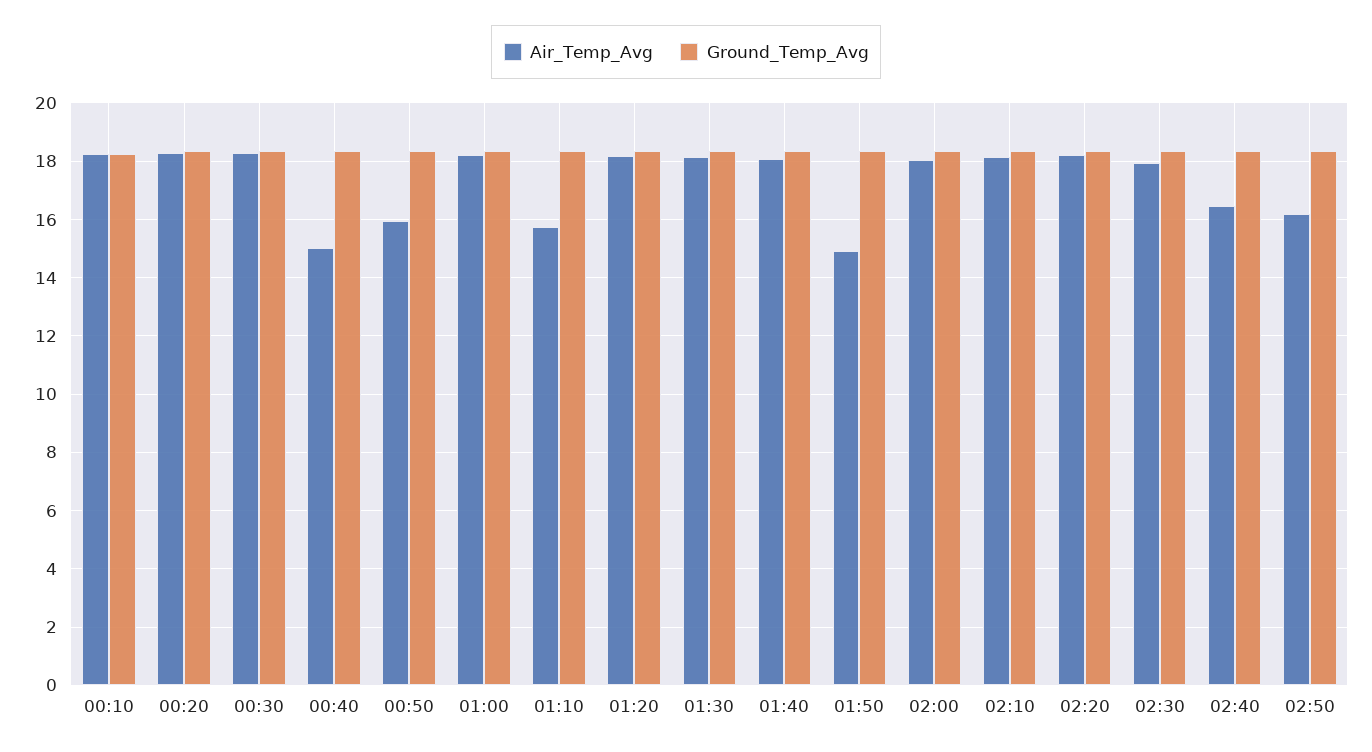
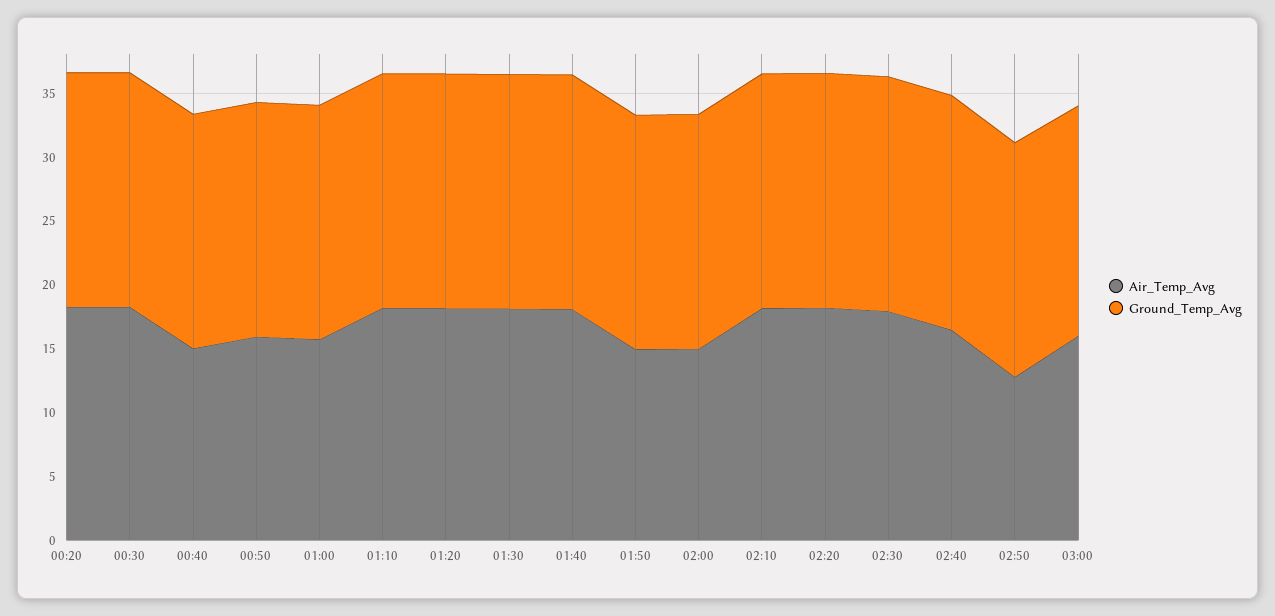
Air_Temp_Avg, 00:10: 18.25 -> none
Ground_Temp_Avg, 00:10: 18.25 -> none
Air_Temp_Avg, 01:00: 18.25 -> 16
Air_Temp_Avg, 01:10: 15.75 -> 18
Air_Temp_Avg, 02:00: 18 -> 15
Air_Temp_Avg, 02:50: 16.25 -> 13
Air_Temp_Avg, 03:00: none -> 16
Ground_Temp_Avg, 03:00: none -> 18

